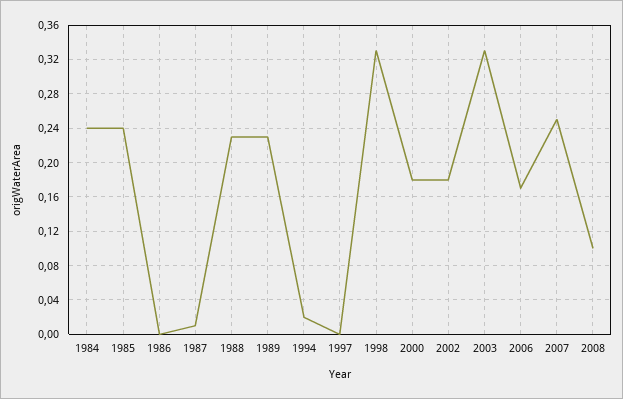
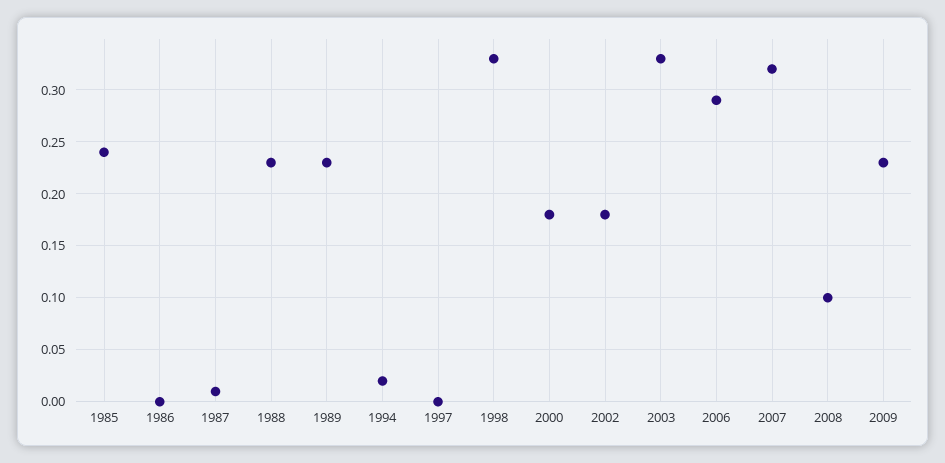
1984: 0.24 -> none
2006: 0.17 -> 0.29
2007: 0.25 -> 0.32
2009: none -> 0.23

